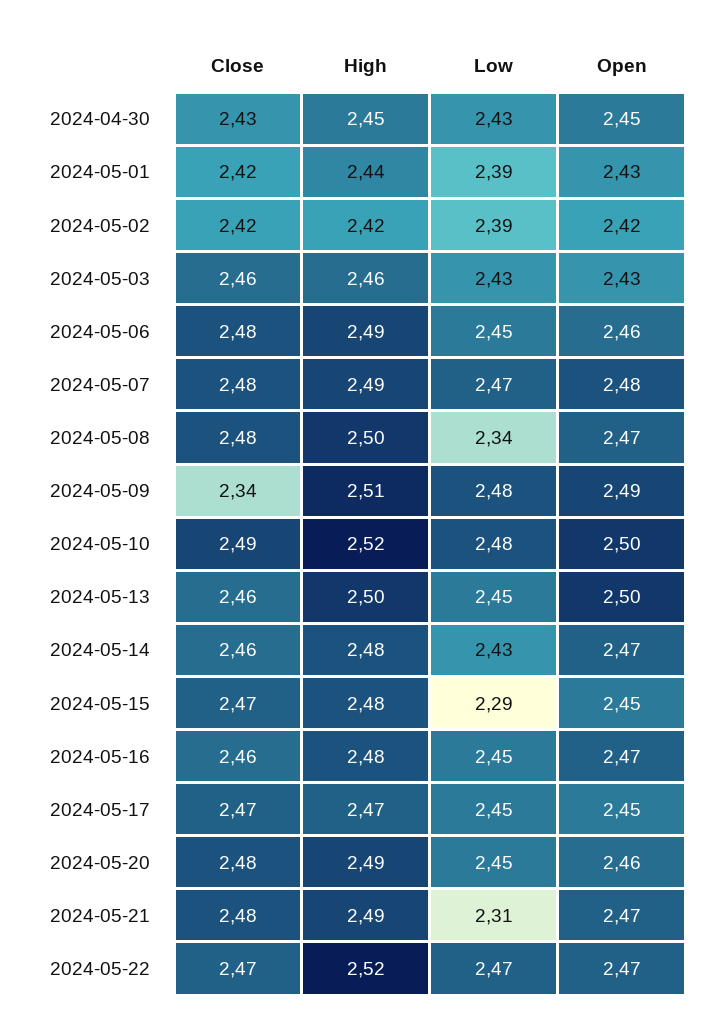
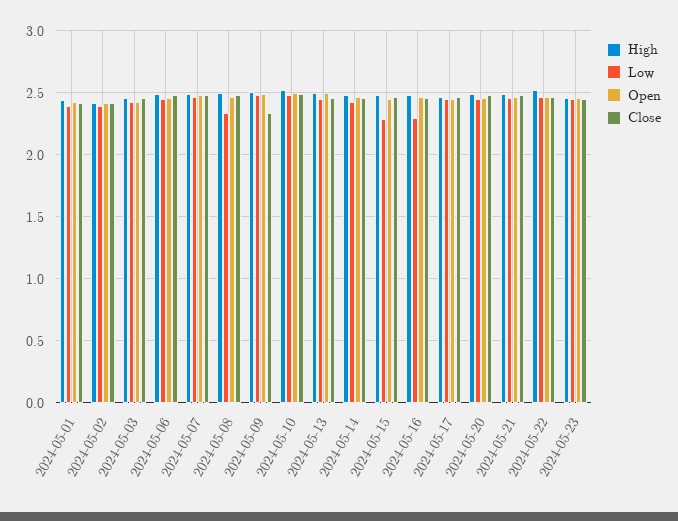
Close, 2024-04-30: 2.43 -> none
High, 2024-04-30: 2.45 -> none
Low, 2024-04-30: 2.43 -> none
Open, 2024-04-30: 2.45 -> none
Low, 2024-05-16: 2.45 -> 2.3
Low, 2024-05-21: 2.31 -> 2.45
High, 2024-05-23: none -> 2.45
Low, 2024-05-23: none -> 2.45
Open, 2024-05-23: none -> 2.45
Close, 2024-05-23: none -> 2.45

